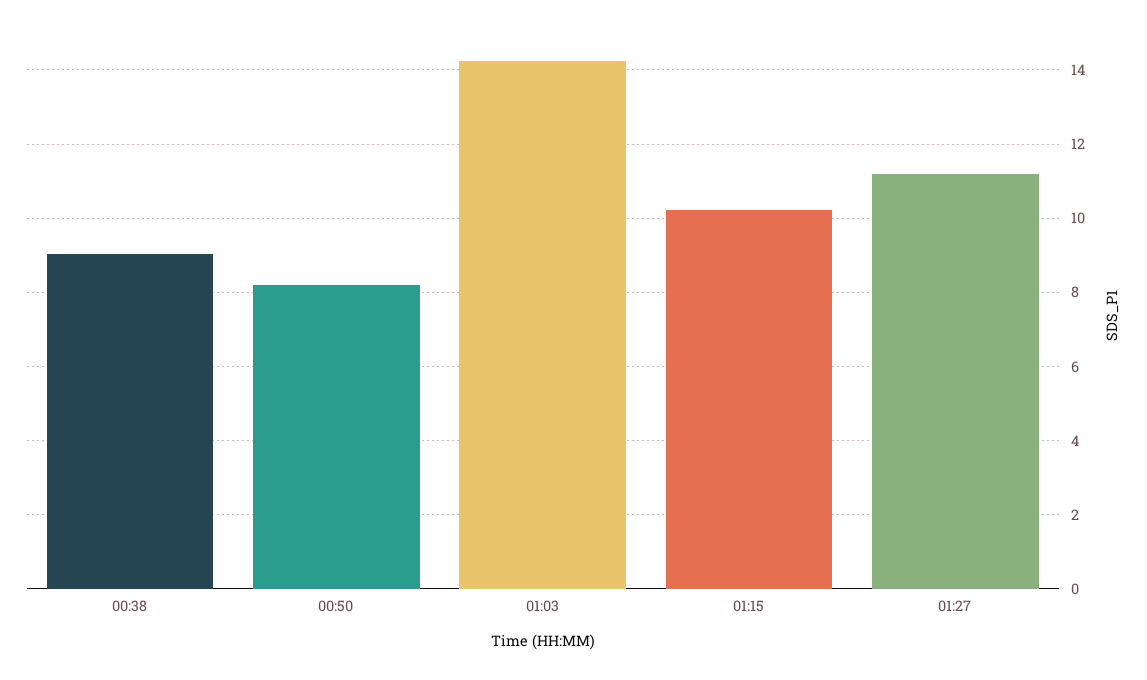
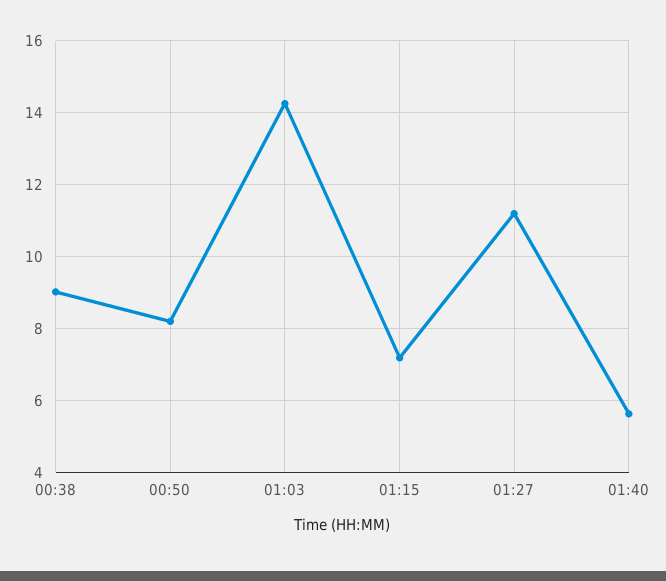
01:15: 10.2 -> 7.2
01:40: none -> 5.6

